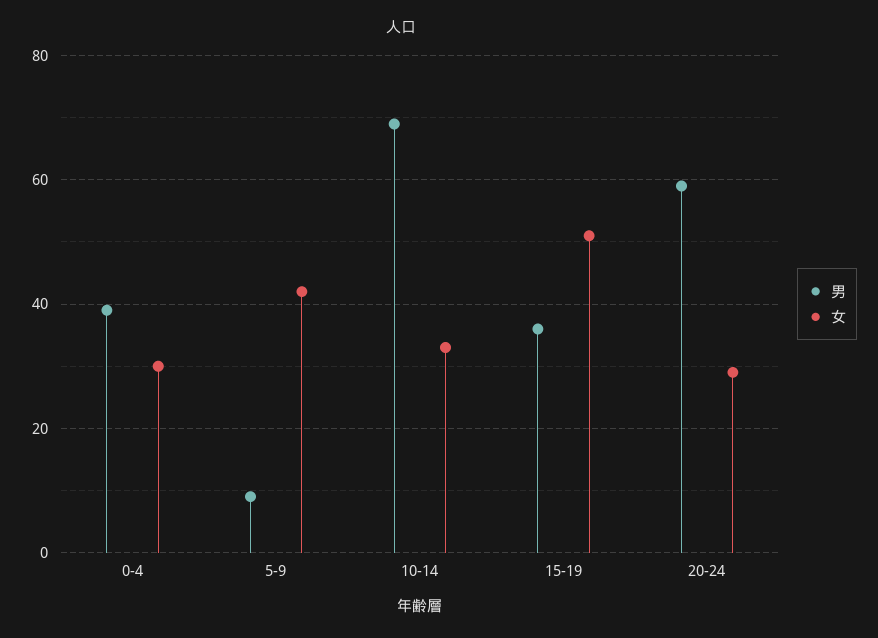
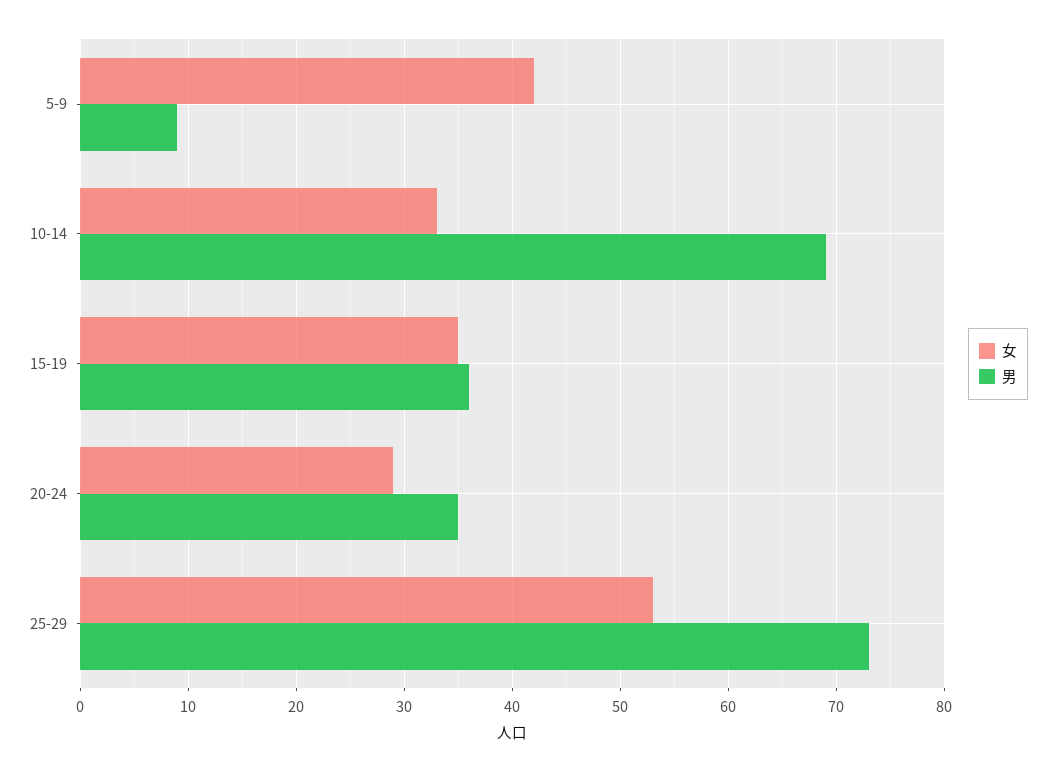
男, 0-4: 40 -> none
女, 0-4: 30 -> none
女, 15-19: 50 -> 35
男, 20-24: 60 -> 35
女, 25-29: none -> 53
男, 25-29: none -> 73

